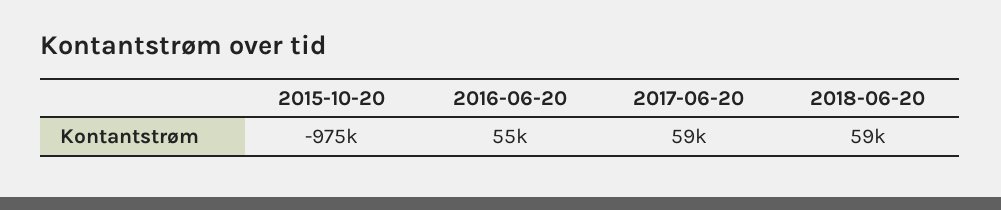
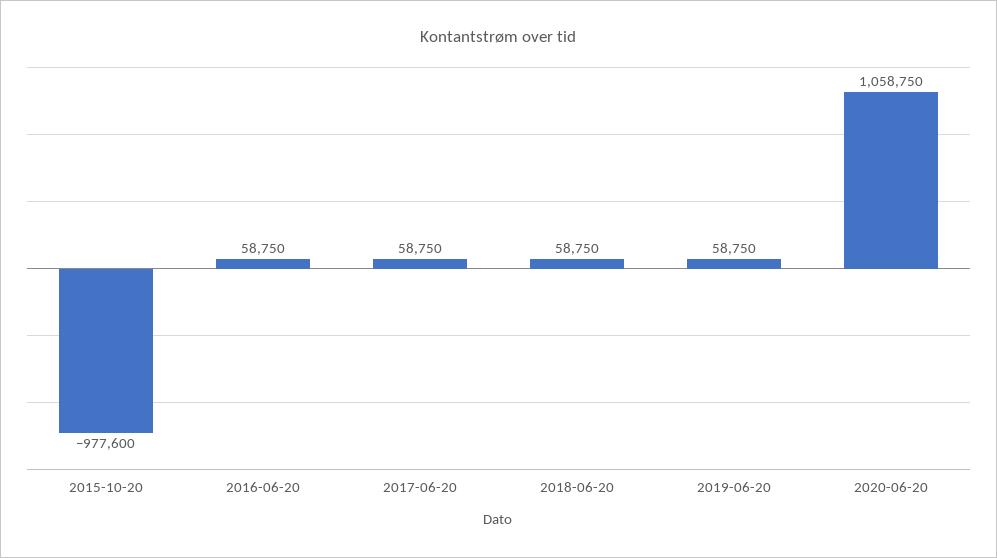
2015-10-20: -975000 -> -977600
2016-06-20: 55000 -> 58750
2019-06-20: none -> 58750
2020-06-20: none -> 1058750

